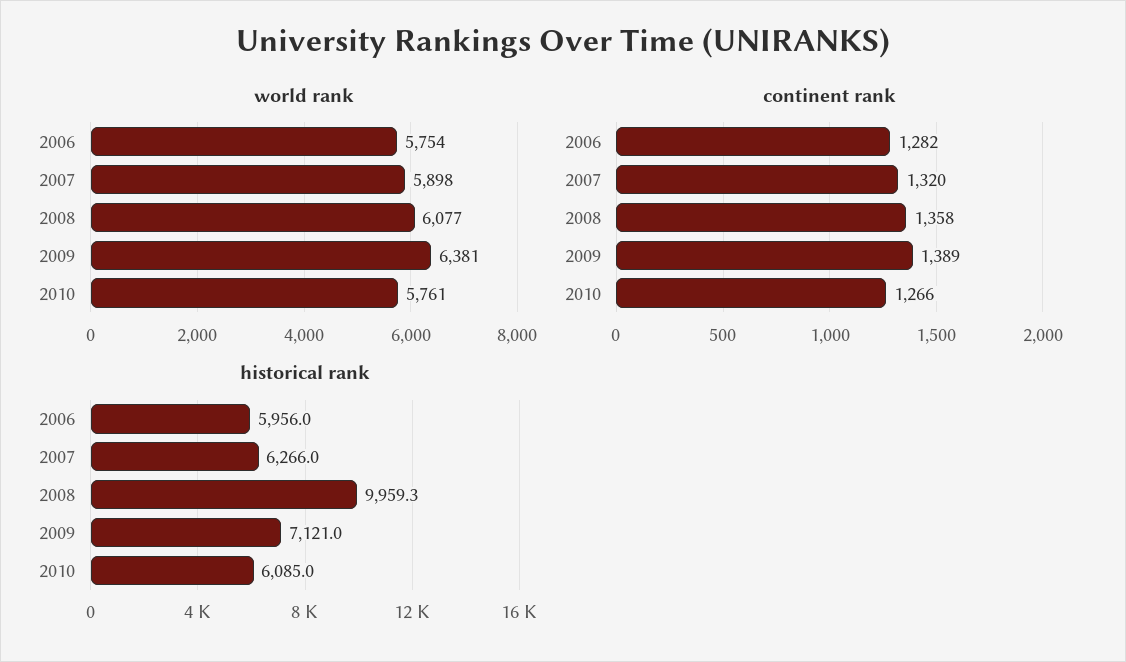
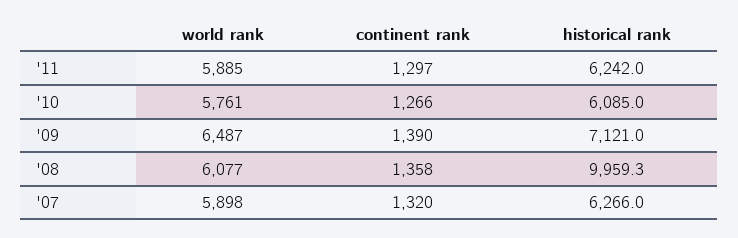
world rank, 2006: 5754 -> none
world rank, 2009: 6381 -> 6487
continent rank, 2006: 1282 -> none
continent rank, 2009: 1389 -> 1390
historical rank, 2006: 5956 -> none
world rank, '11: none -> 5885
continent rank, '11: none -> 1297
historical rank, '11: none -> 6242

